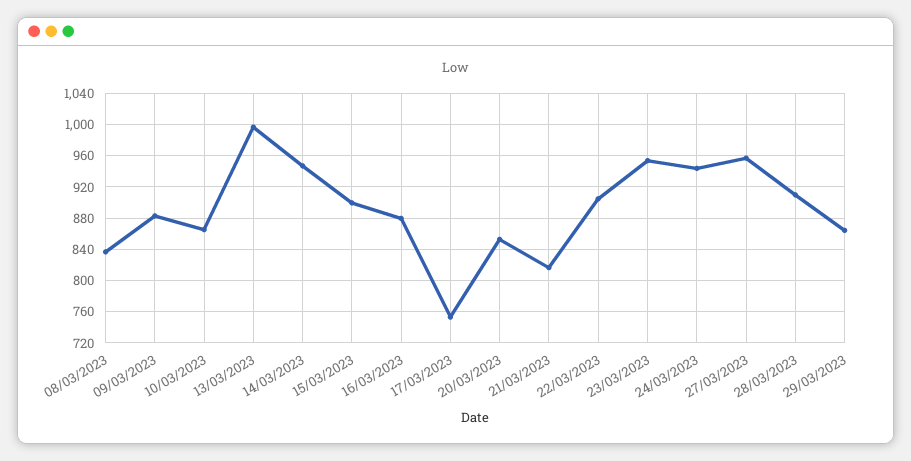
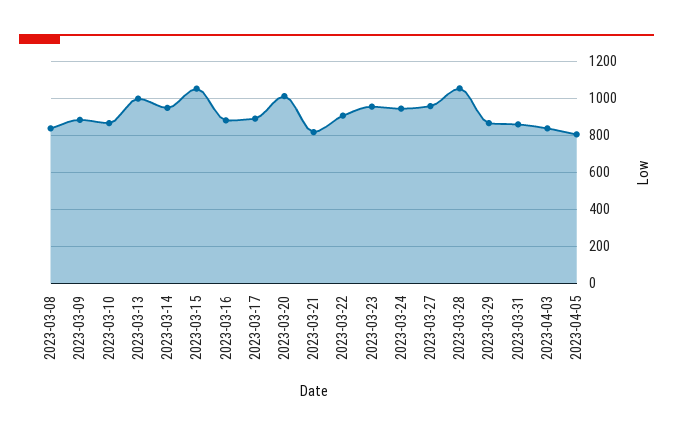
15/03/2023: 900 -> 1050
17/03/2023: 750 -> 900
20/03/2023: 850 -> 1000
28/03/2023: 910 -> 1050
2023-03-31: none -> 850
2023-04-03: none -> 850
2023-04-05: none -> 800

